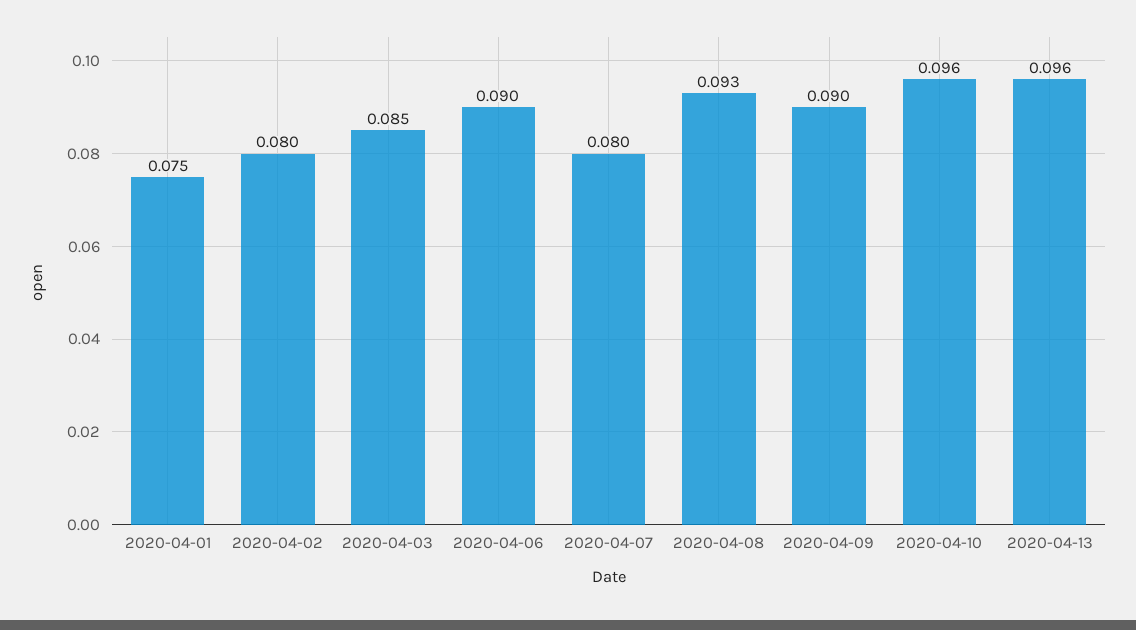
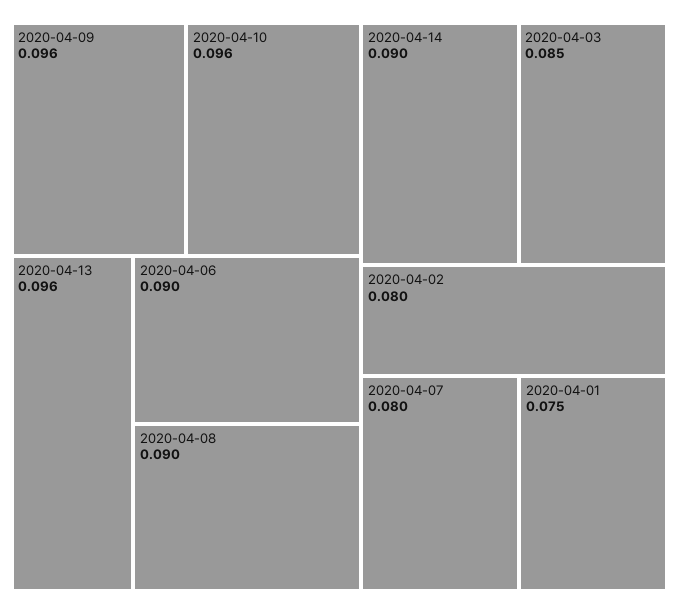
2020-04-08: 0.093 -> 0.09
2020-04-09: 0.09 -> 0.096
2020-04-14: none -> 0.09

